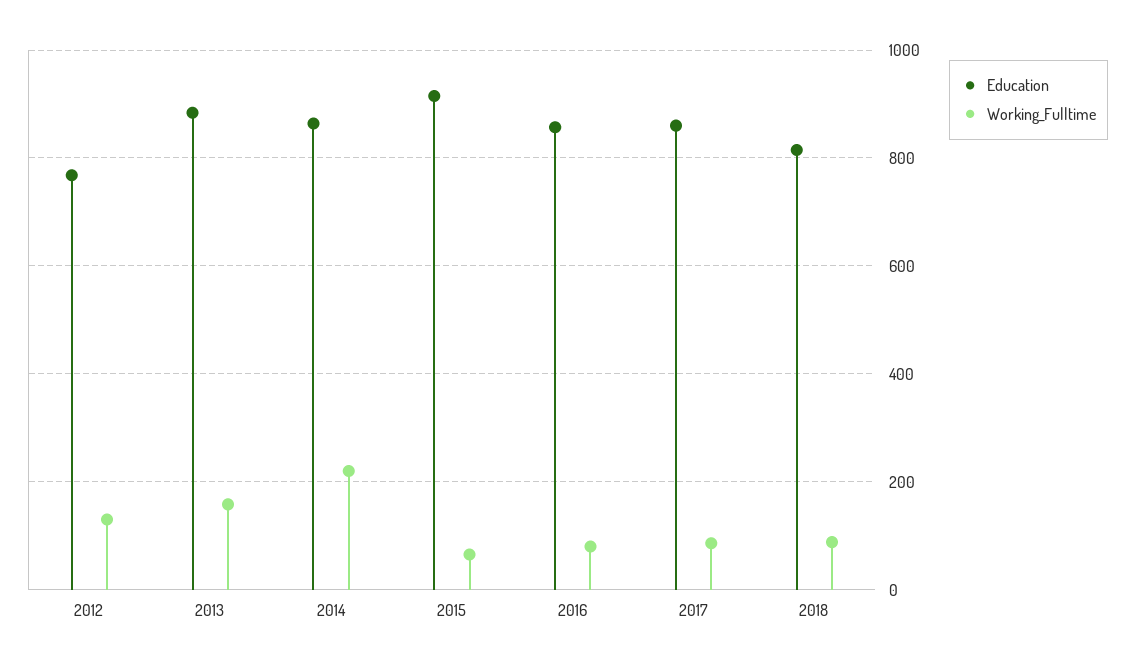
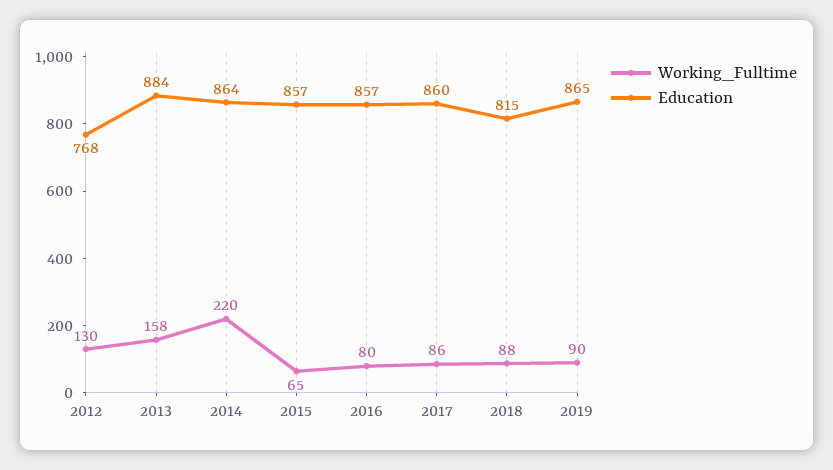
Education, 2015: 920 -> 857
Working_Fulltime, 2019: none -> 90
Education, 2019: none -> 865

